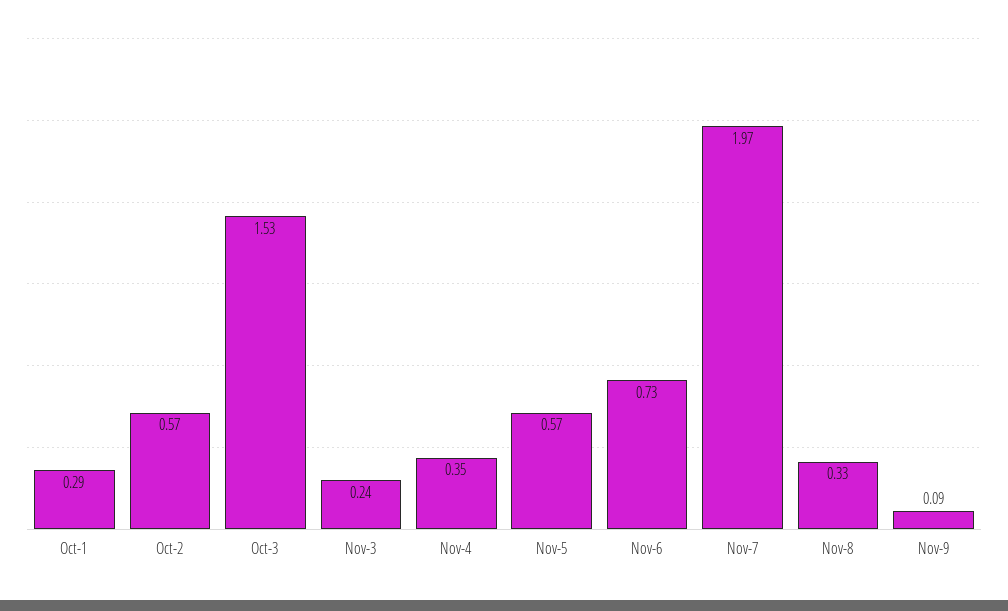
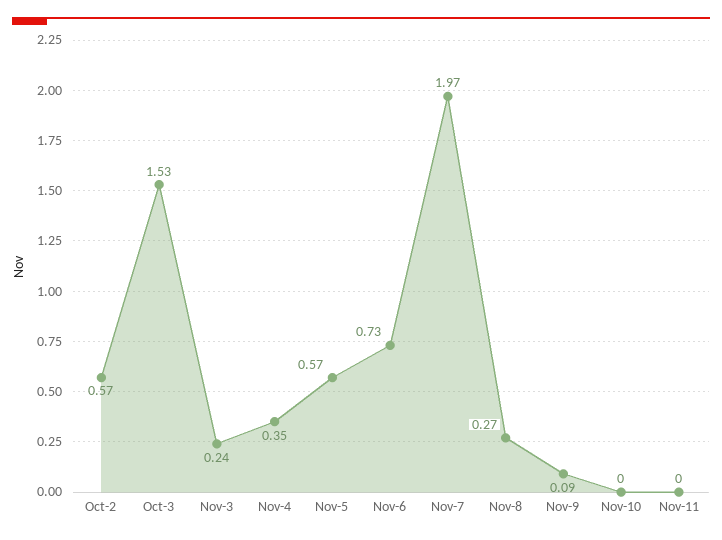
Oct-1: 0.29 -> none
Nov-8: 0.33 -> 0.27
Nov-10: none -> 0
Nov-11: none -> 0

